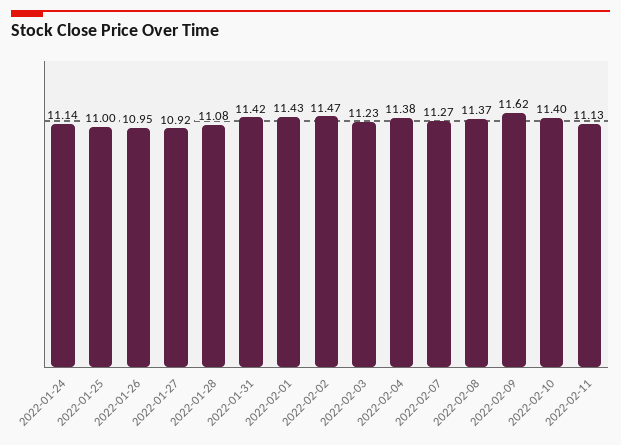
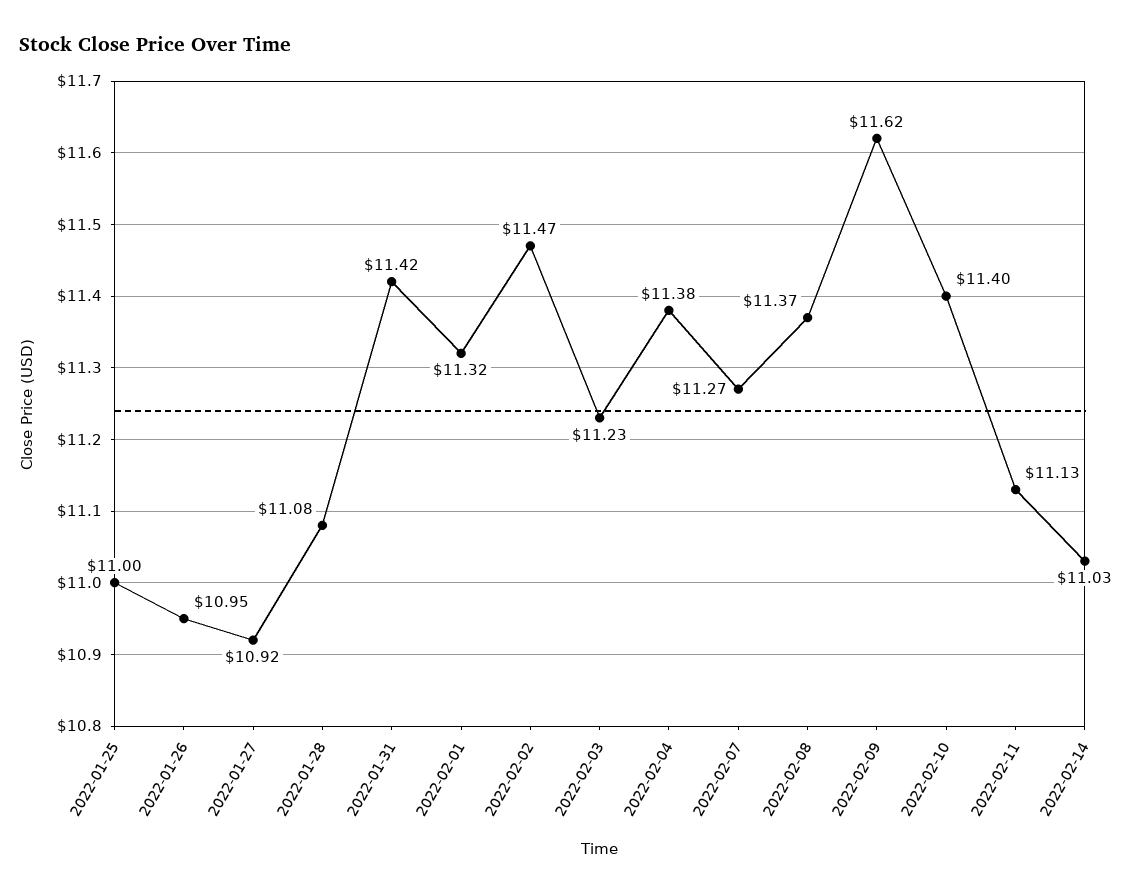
2022-01-24: 11.14 -> none
2022-02-01: 11.43 -> 11.32
2022-02-14: none -> 11.03

